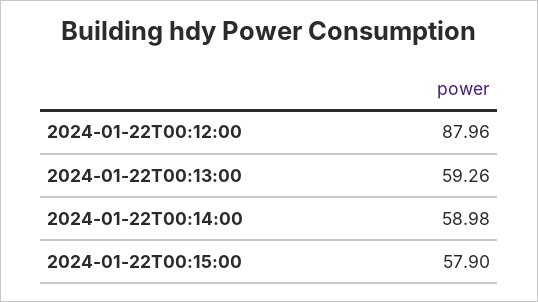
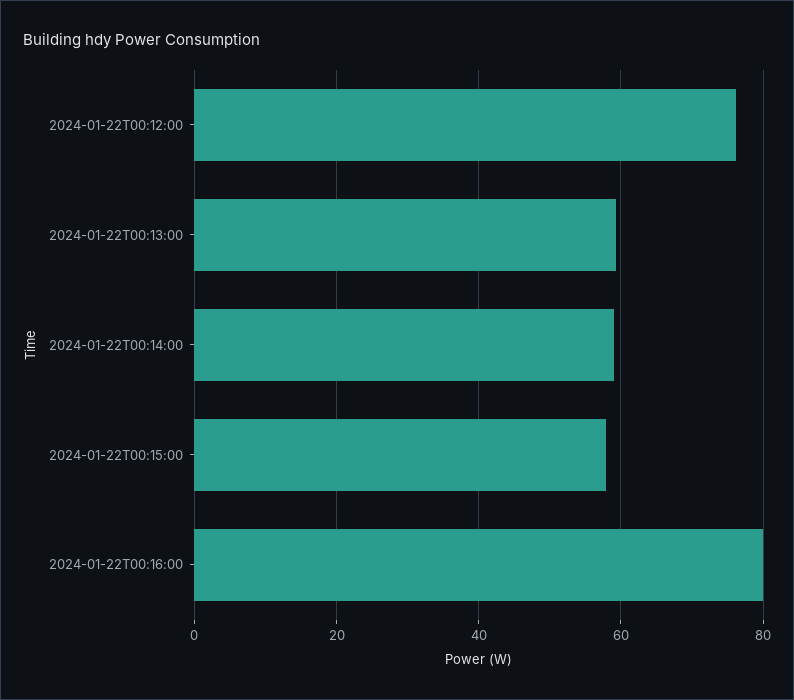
2024-01-22T00:12:00: 87.96 -> 76
2024-01-22T00:16:00: none -> 80

